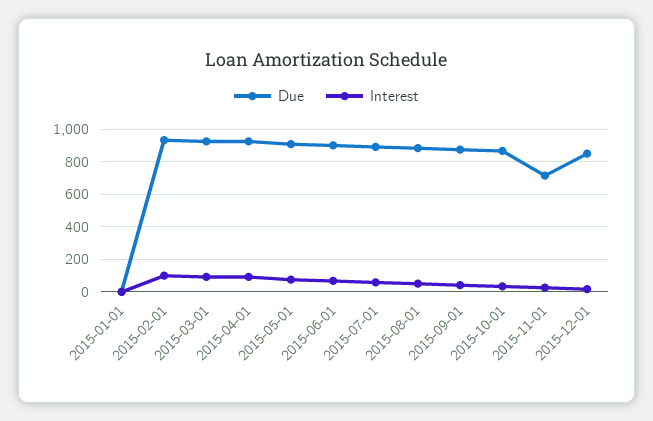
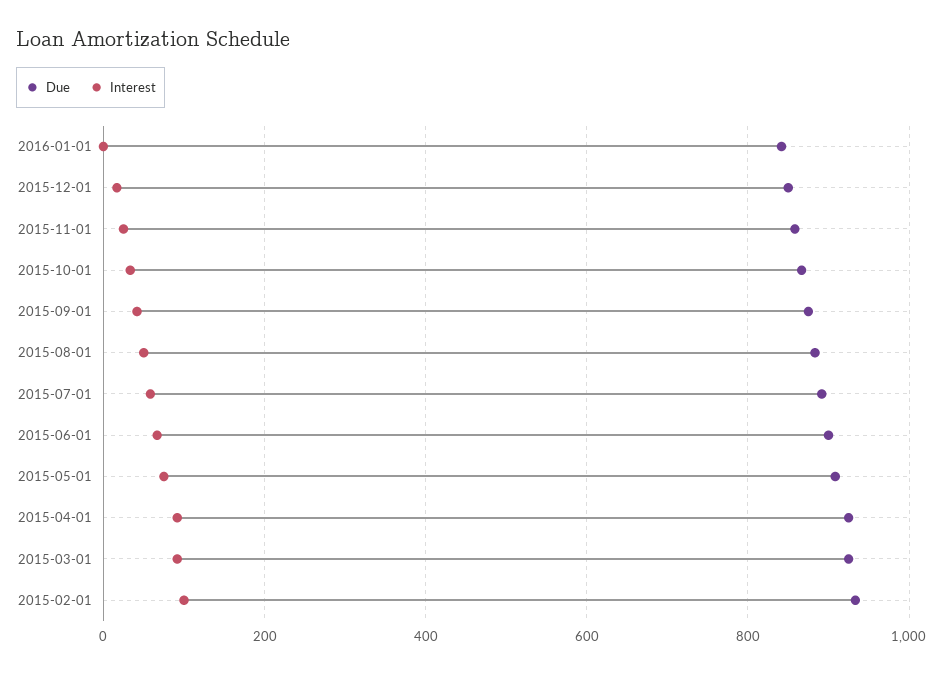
Due, 2015-01-01: 0 -> none
Interest, 2015-01-01: 0 -> none
Due, 2015-11-01: 700 -> 860
Due, 2016-01-01: none -> 840
Interest, 2016-01-01: none -> 0

